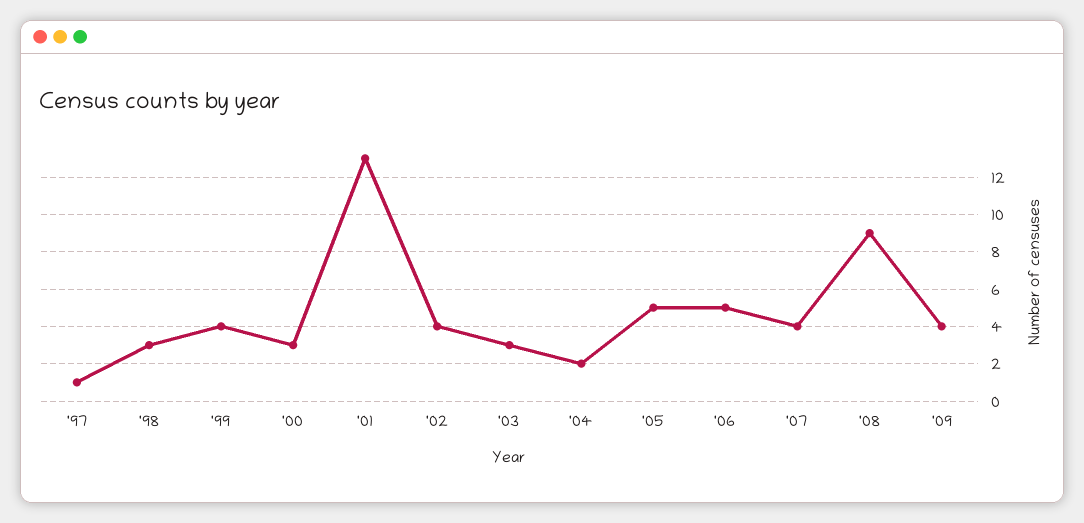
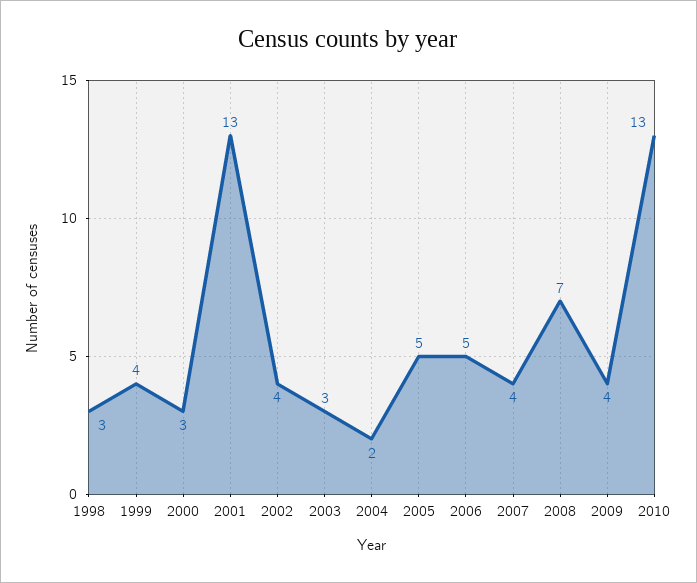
'97: 1 -> none
'08: 9 -> 7
2010: none -> 13

